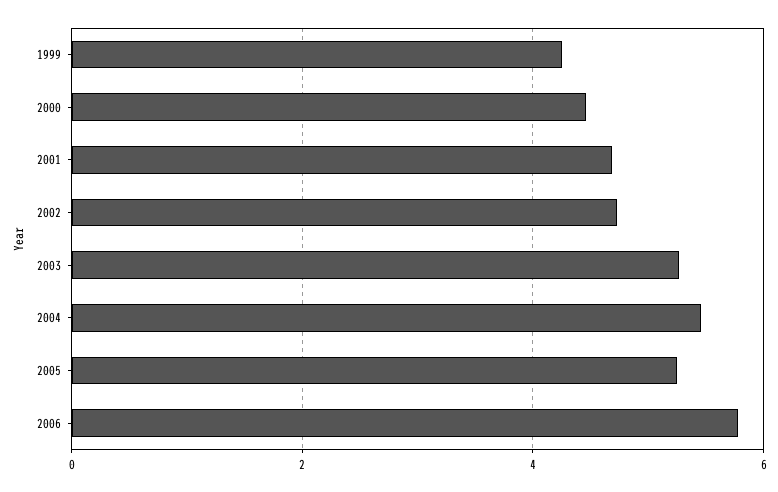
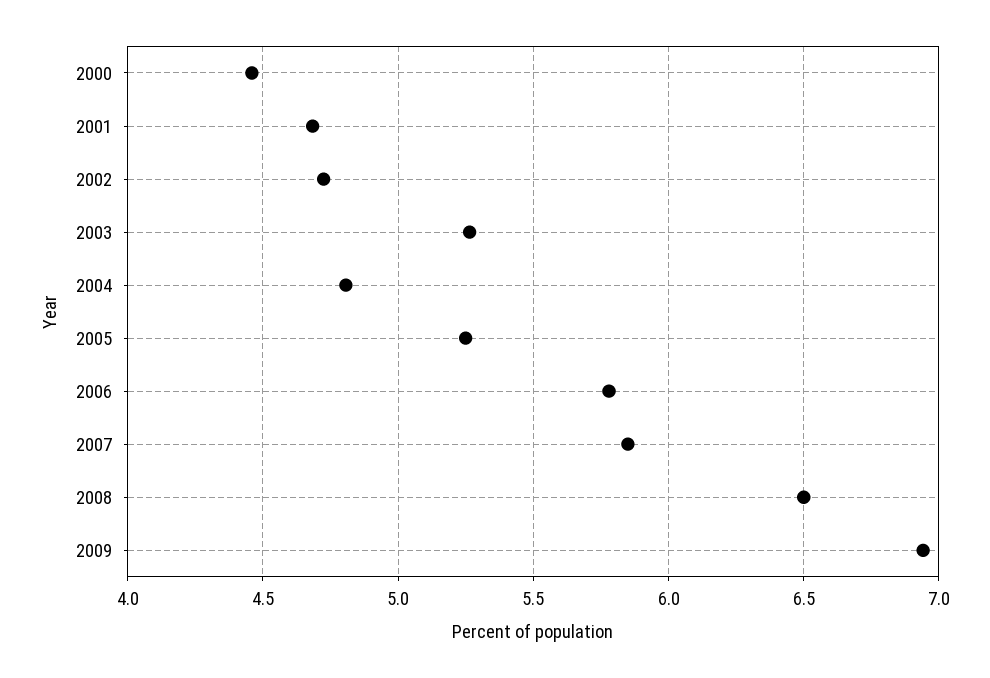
1999: 4.2 -> none
2004: 5.4 -> 4.8
2007: none -> 5.85
2008: none -> 6.5
2009: none -> 6.95

